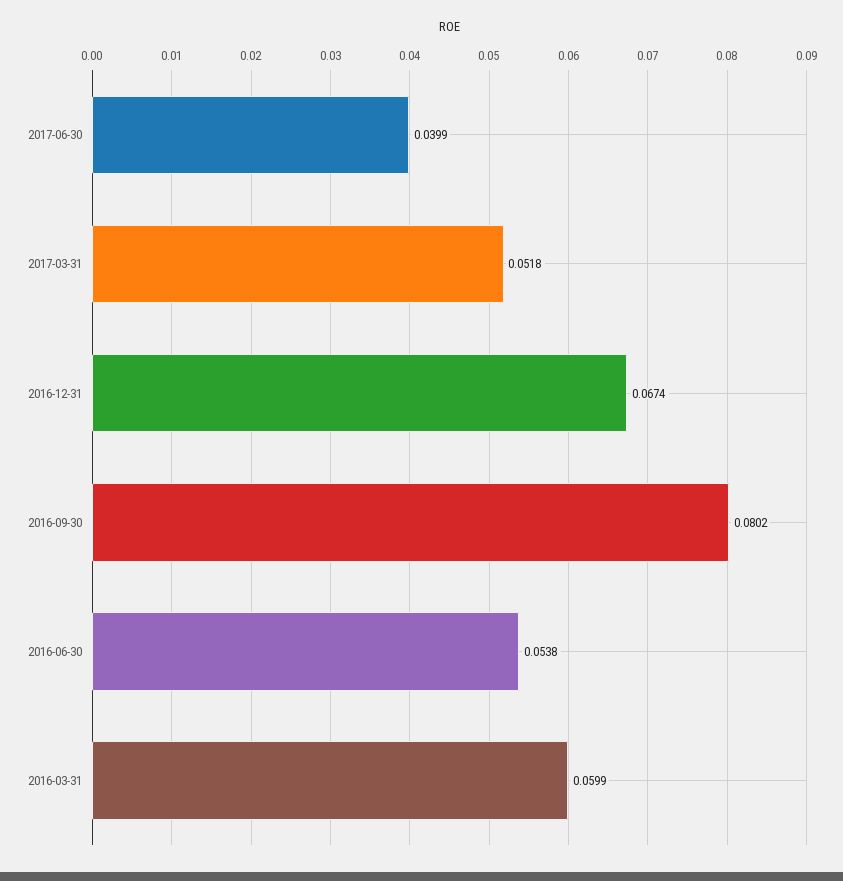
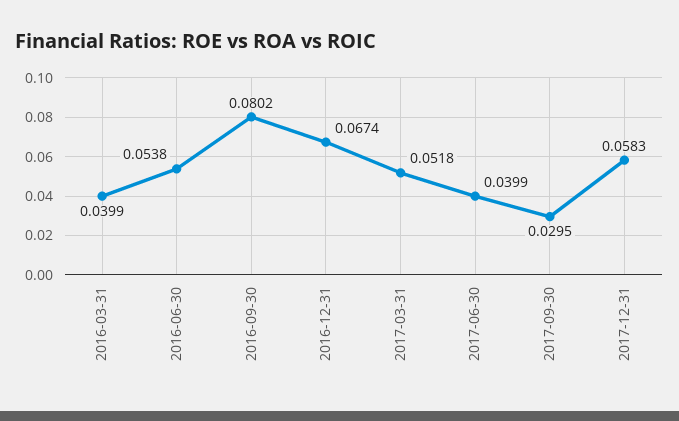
2016-03-31: 0.0599 -> 0.0399
2017-09-30: none -> 0.0295
2017-12-31: none -> 0.0583

